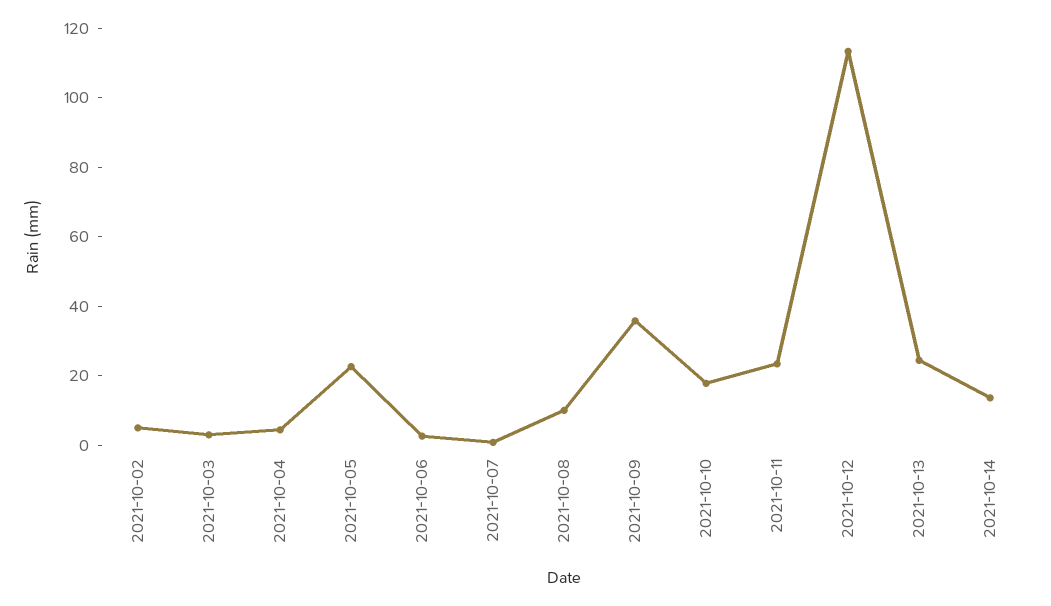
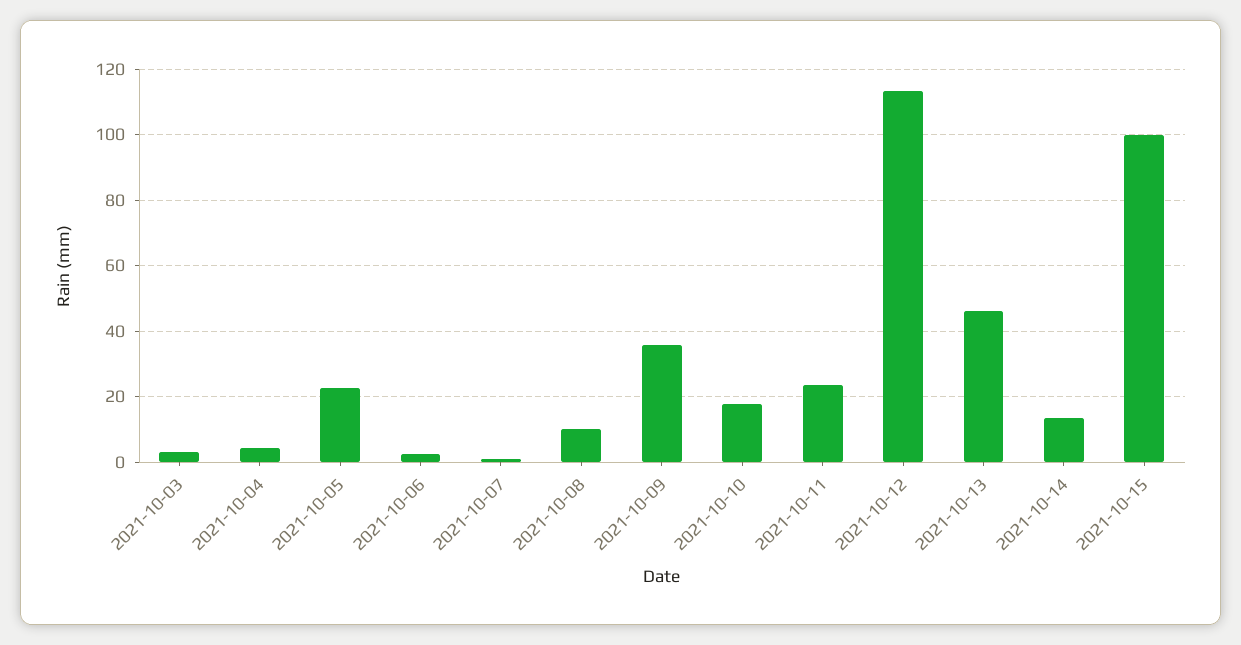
2021-10-02: 5 -> none
2021-10-13: 25 -> 46
2021-10-15: none -> 100

